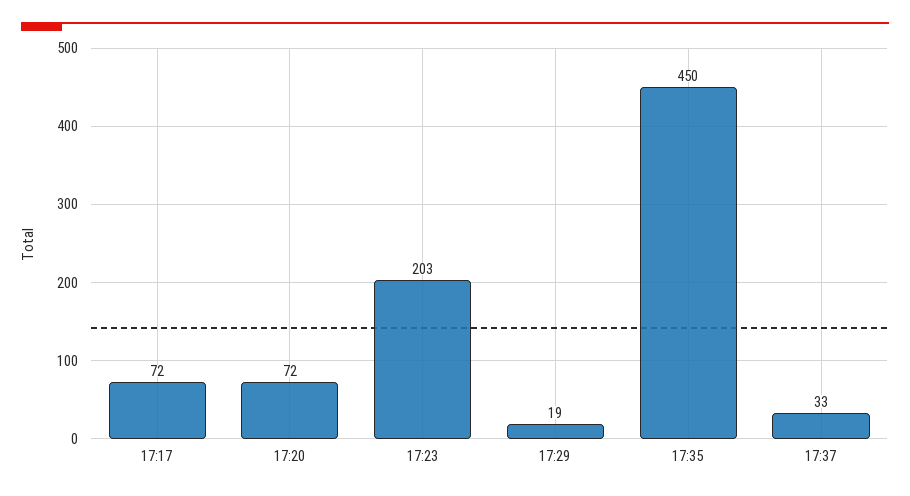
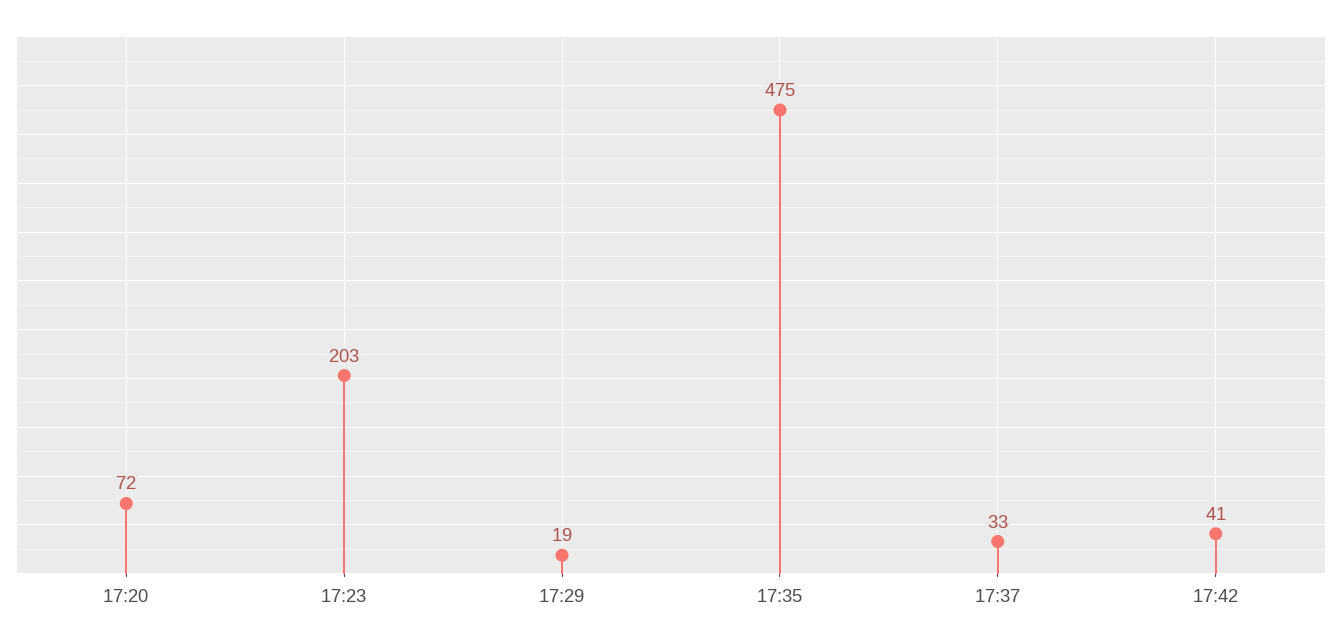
17:17: 72 -> none
17:35: 450 -> 475
17:42: none -> 41

